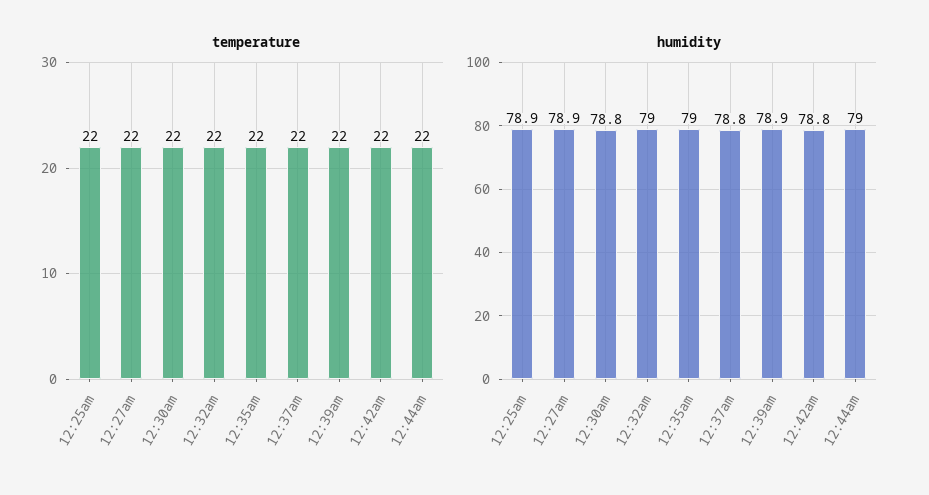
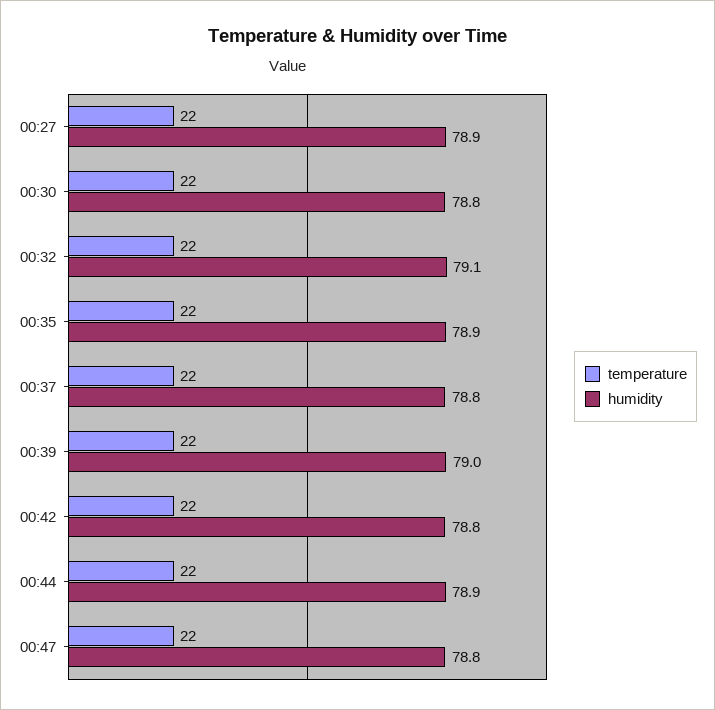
temperature, 12:25am: 22 -> none
humidity, 12:25am: 78.9 -> none
humidity, 12:32am: 79 -> 79.1
humidity, 12:35am: 79 -> 78.9
humidity, 12:39am: 78.9 -> 79
humidity, 12:44am: 79 -> 78.9
temperature, 00:47: none -> 22
humidity, 00:47: none -> 78.8

